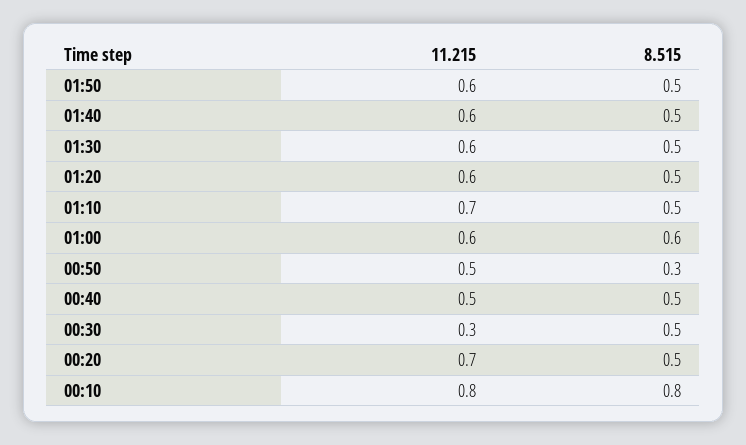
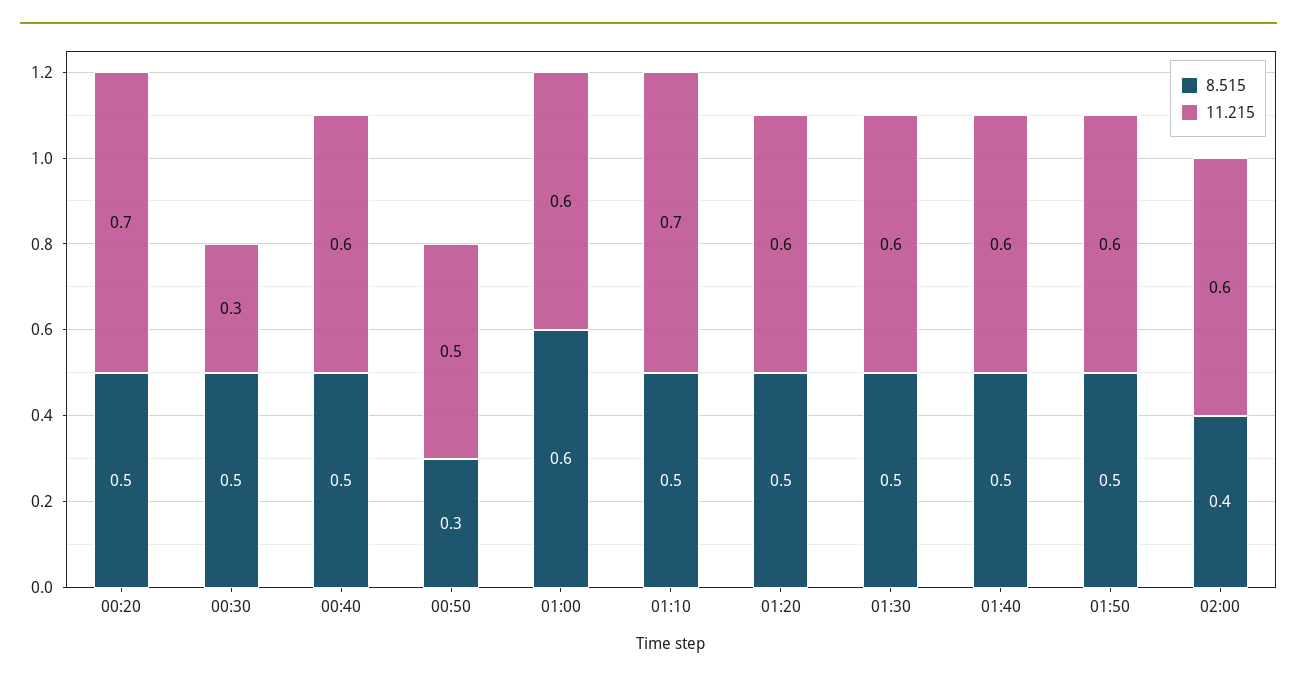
11.215, 00:40: 0.5 -> 0.6
11.215, 00:10: 0.8 -> none
8.515, 00:10: 0.8 -> none
8.515, 02:00: none -> 0.4
11.215, 02:00: none -> 0.6

